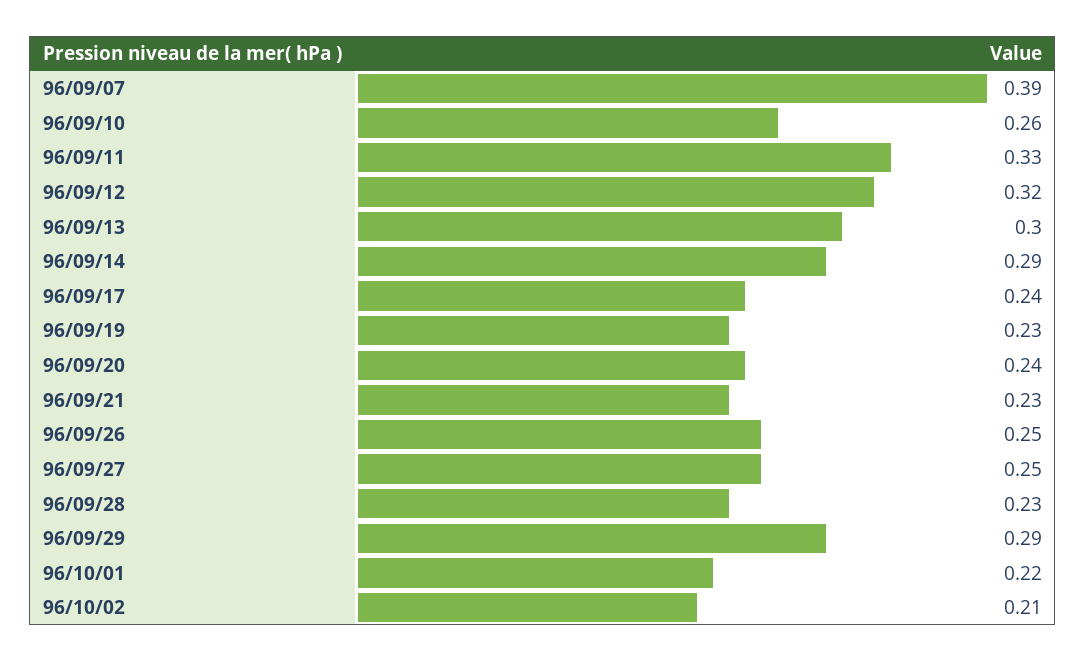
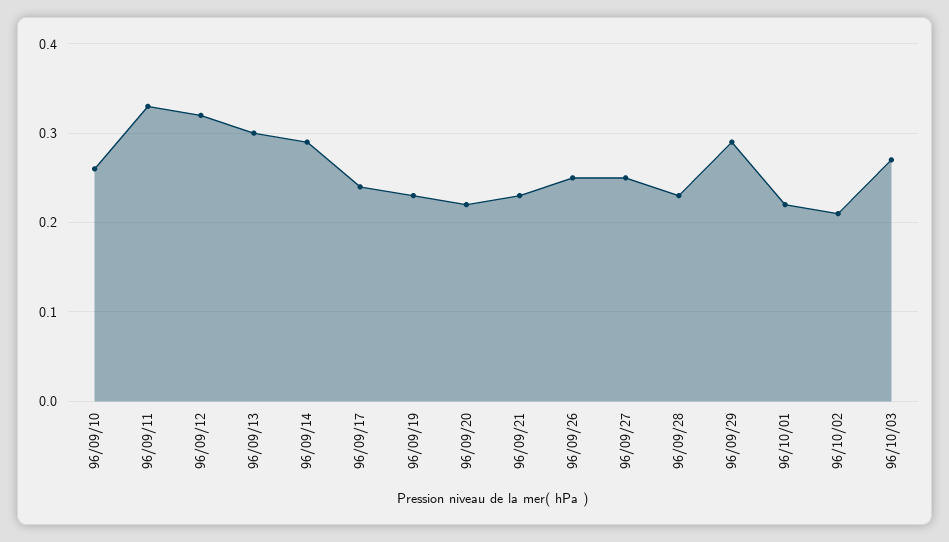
96/09/07: 0.39 -> none
96/09/20: 0.24 -> 0.22
96/10/03: none -> 0.27

